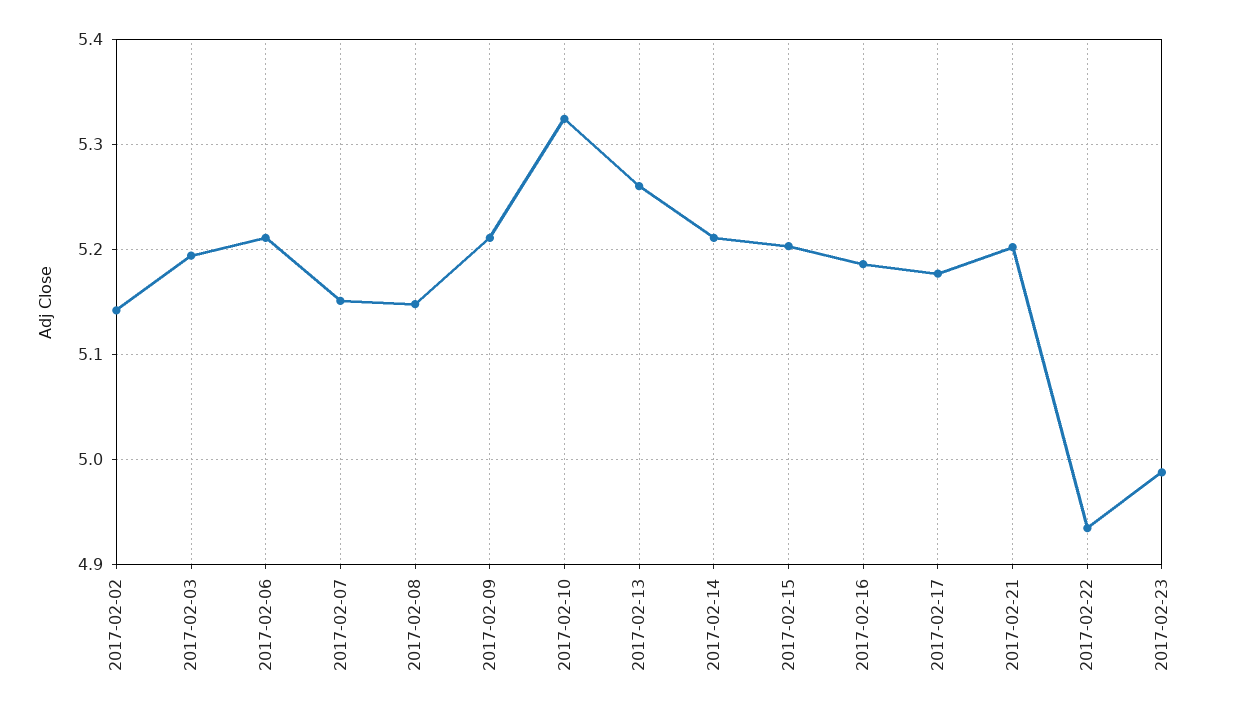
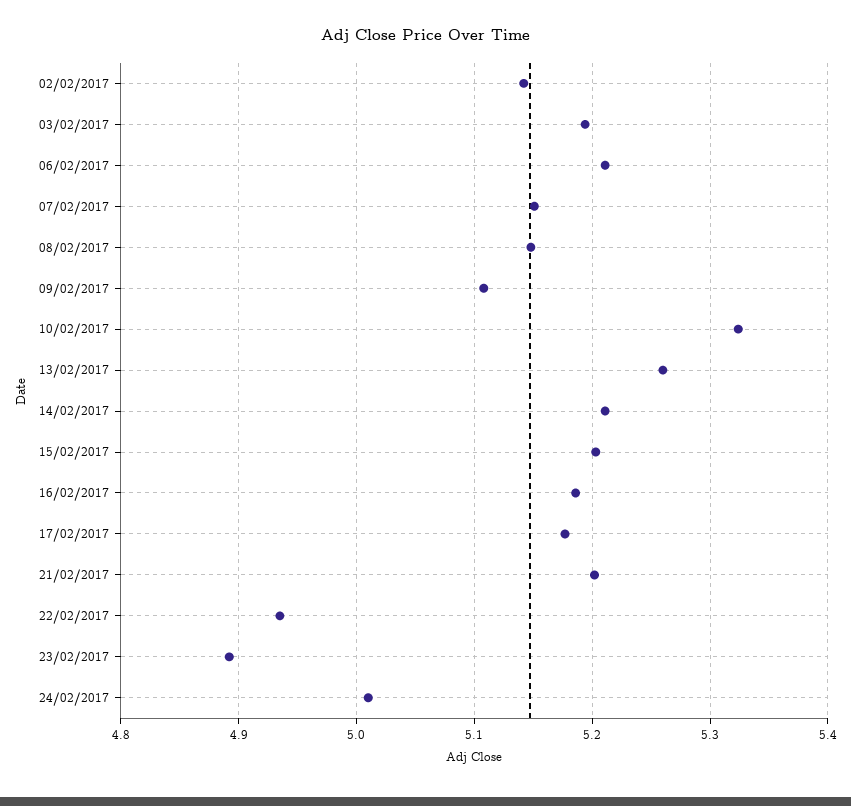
2017-02-09: 5.21 -> 5.11
2017-02-23: 4.99 -> 4.89
24/02/2017: none -> 5.01

